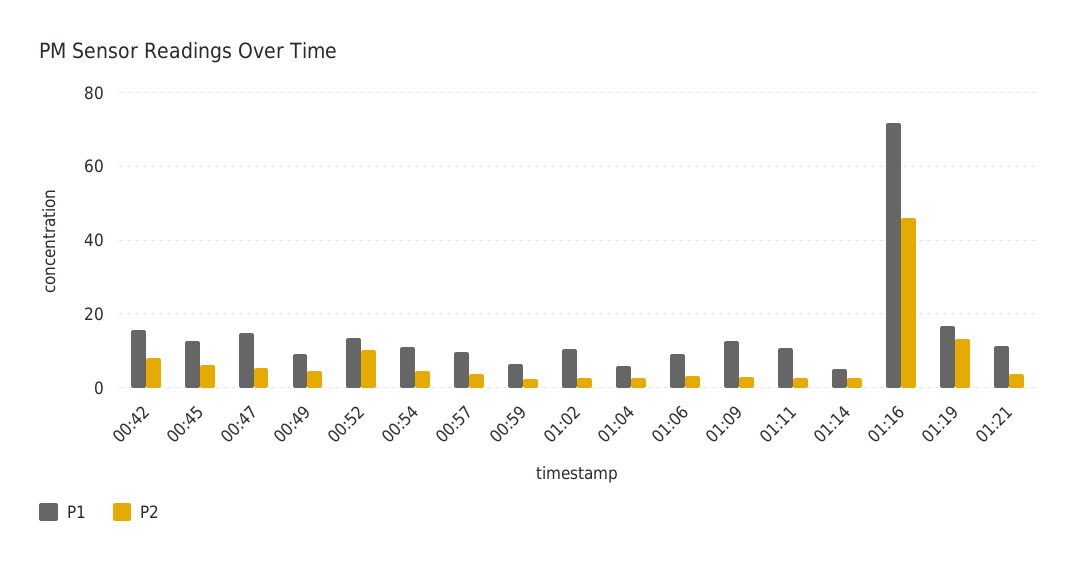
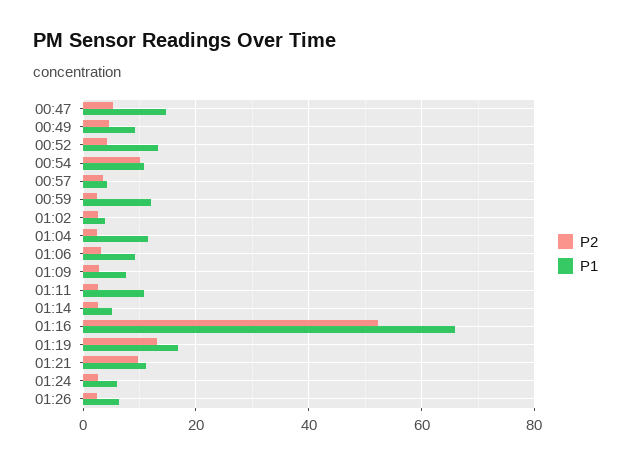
P1, 00:42: 16 -> none
P2, 00:42: 8 -> none
P1, 00:45: 12 -> none
P2, 00:45: 6 -> none
P2, 00:52: 10 -> 4
P2, 00:54: 4 -> 10
P1, 00:57: 10 -> 4
P1, 00:59: 6 -> 12
P1, 01:02: 10 -> 4
P1, 01:04: 6 -> 12
P1, 01:09: 12 -> 8
P1, 01:16: 72 -> 66
P2, 01:16: 46 -> 52
P2, 01:21: 4 -> 10
P2, 01:24: none -> 2
P1, 01:24: none -> 6
P2, 01:26: none -> 2
P1, 01:26: none -> 6

